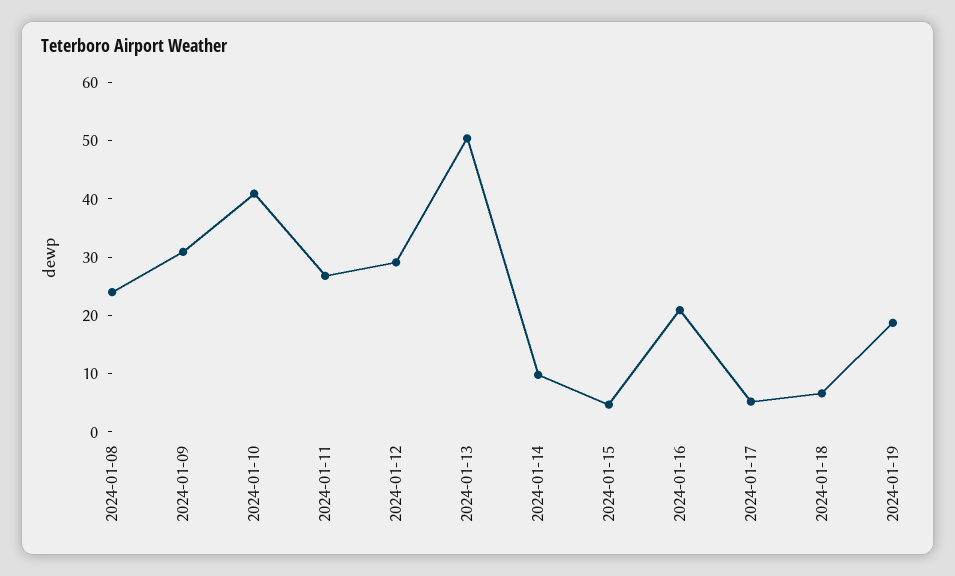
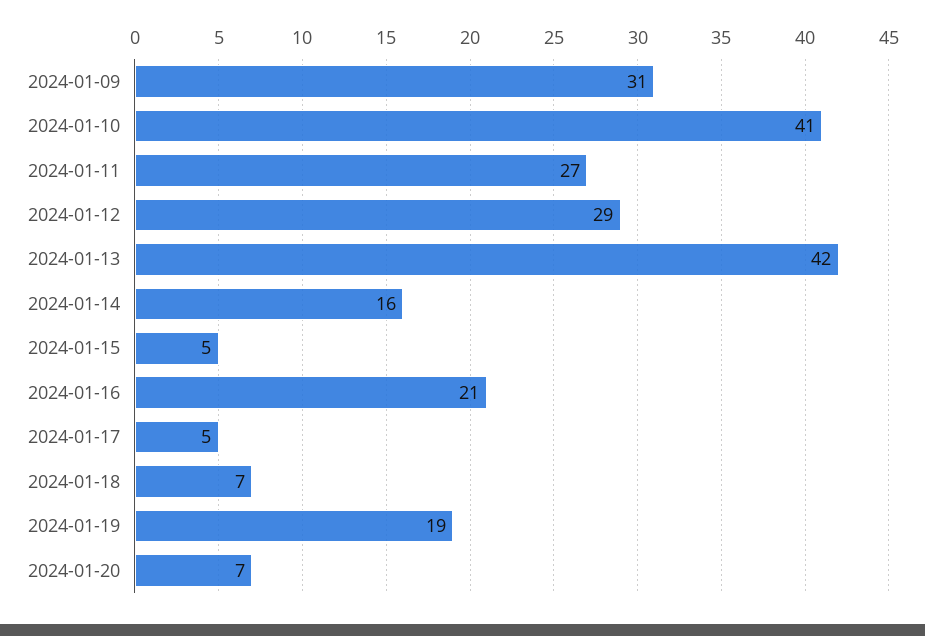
2024-01-08: 24 -> none
2024-01-13: 50 -> 42
2024-01-14: 10 -> 16
2024-01-20: none -> 7

